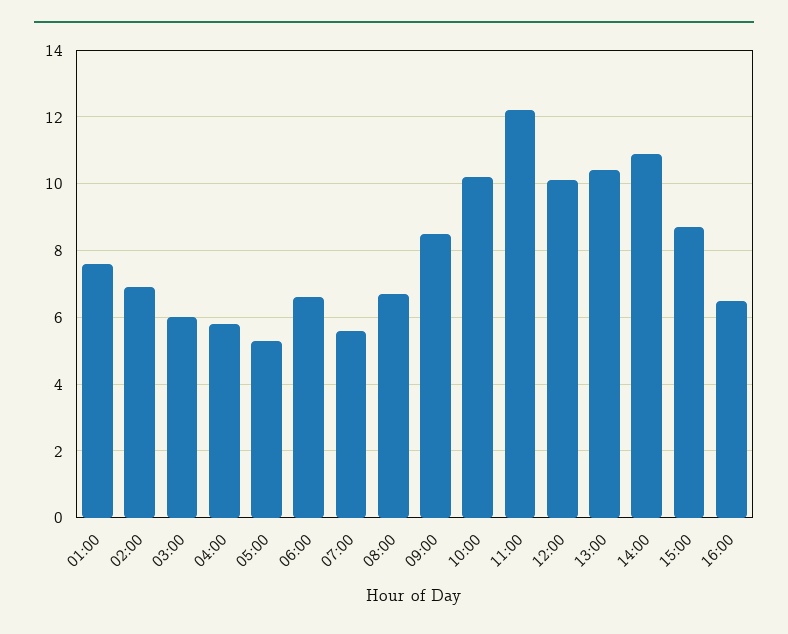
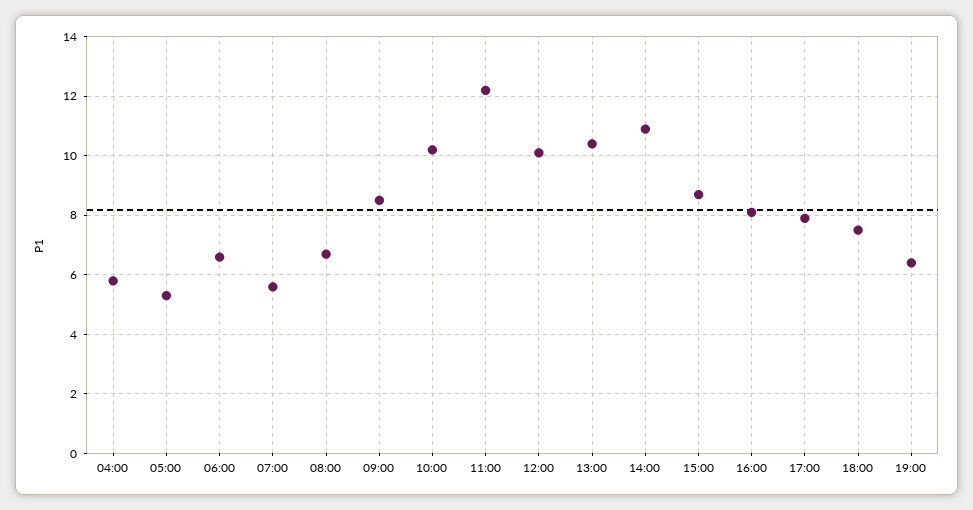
01:00: 7.5 -> none
02:00: 7 -> none
03:00: 6 -> none
16:00: 6.5 -> 8
17:00: none -> 8
18:00: none -> 7.5
19:00: none -> 6.5

